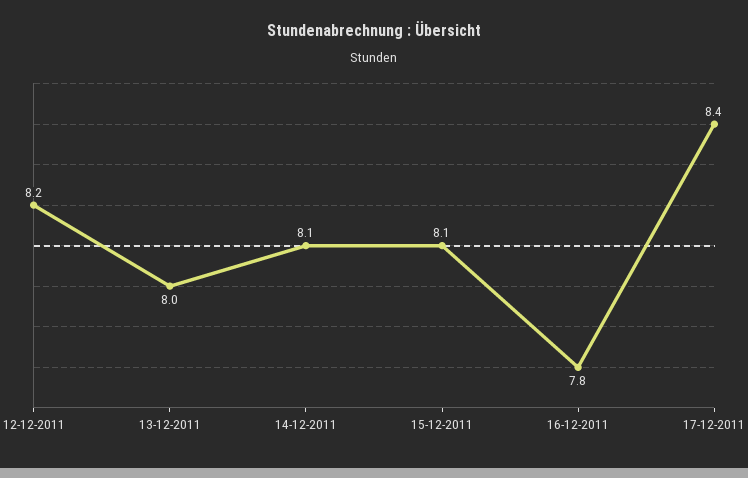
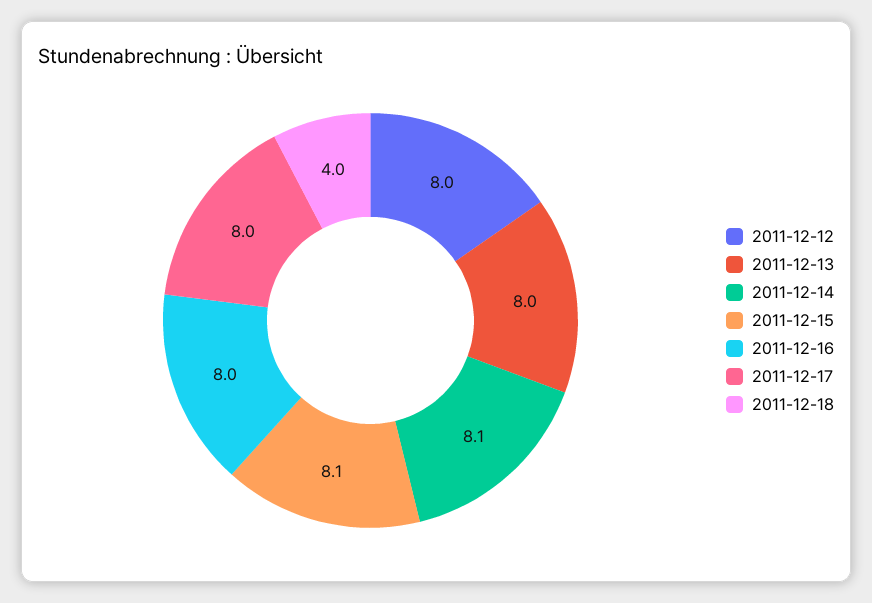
12-12-2011: 8.2 -> 8
16-12-2011: 7.8 -> 8
17-12-2011: 8.4 -> 8
2011-12-18: none -> 4

